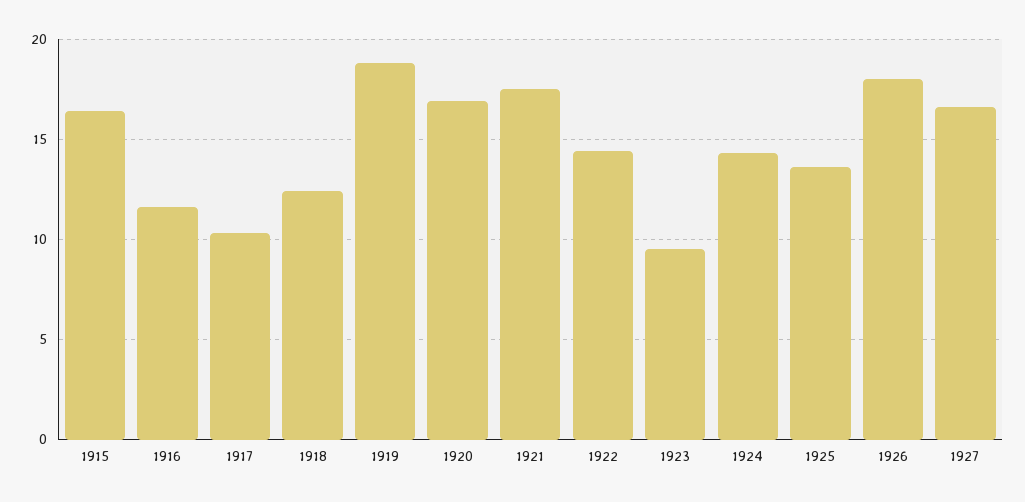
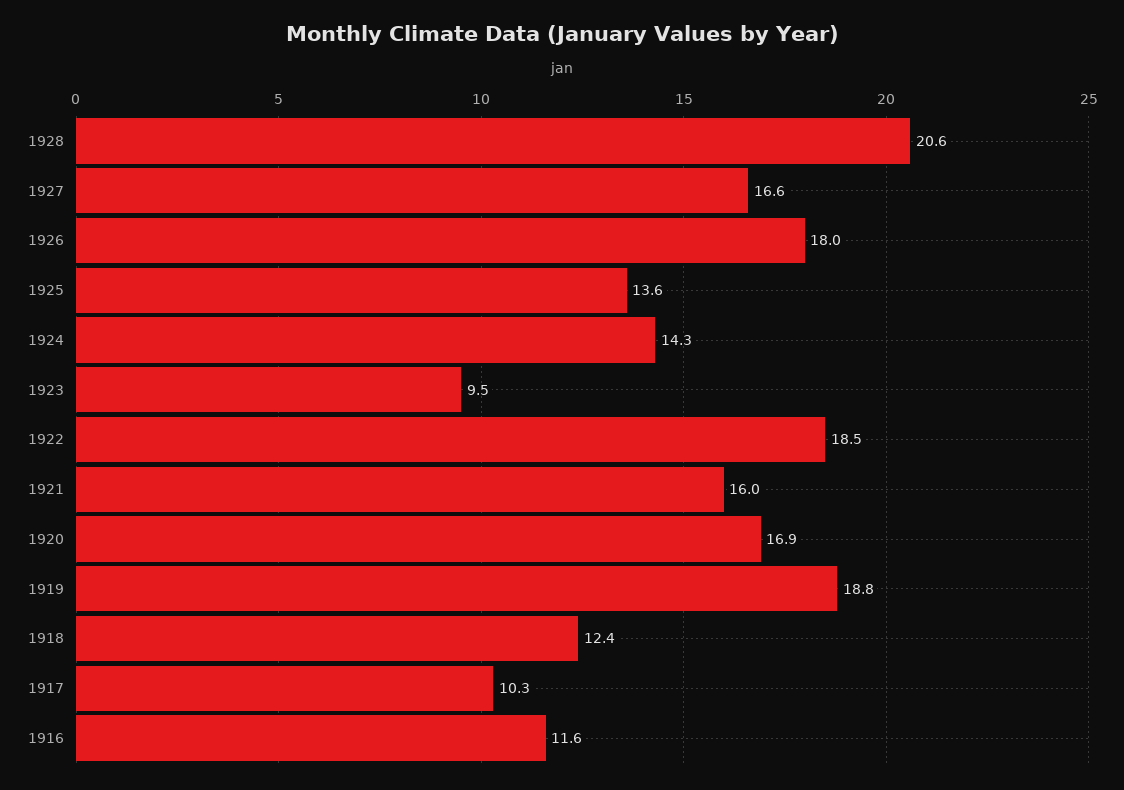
1915: 16.5 -> none
1921: 17.5 -> 16
1922: 14.5 -> 18.5
1928: none -> 20.6

